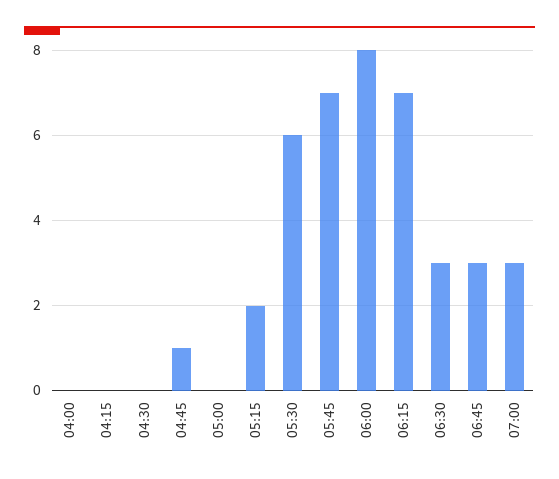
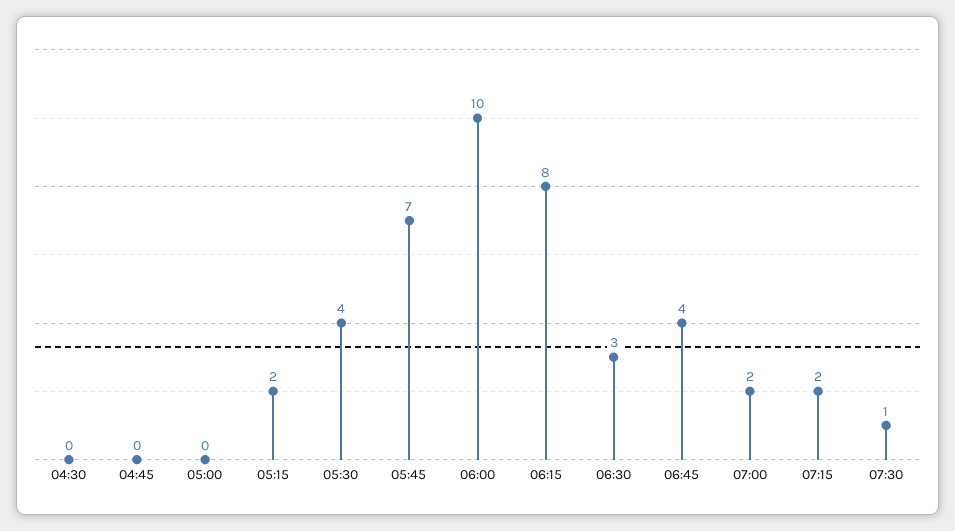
04:00: 0 -> none
04:15: 0 -> none
04:45: 1 -> 0
05:30: 6 -> 4
06:00: 8 -> 10
06:15: 7 -> 8
06:45: 3 -> 4
07:00: 3 -> 2
07:15: none -> 2
07:30: none -> 1

